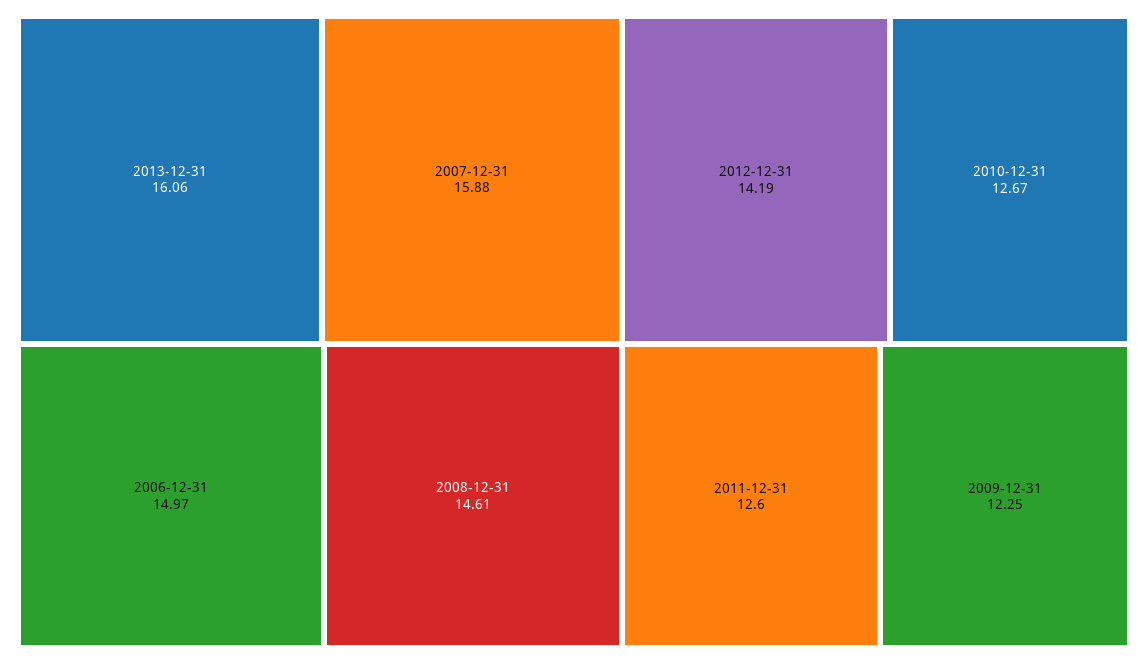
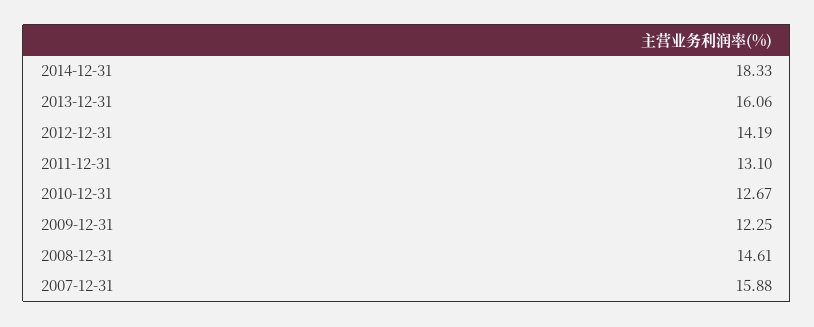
2006-12-31: 14.97 -> none
2011-12-31: 12.6 -> 13.1
2014-12-31: none -> 18.33

